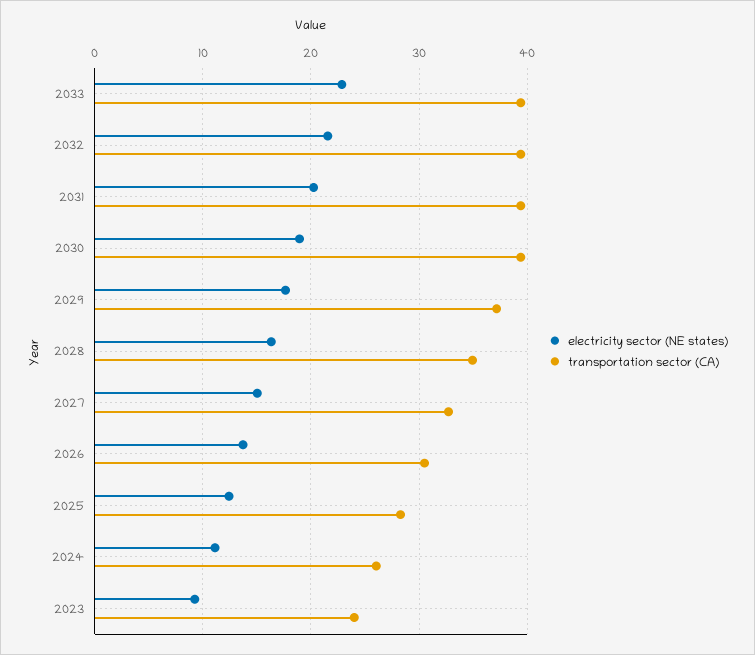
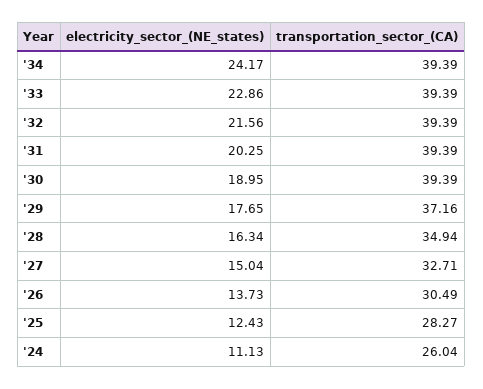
electricity sector (NE states), 2023: 9 -> none
transportation sector (CA), 2023: 24 -> none
electricity sector (NE states), '34: none -> 24.17
transportation sector (CA), '34: none -> 39.39

